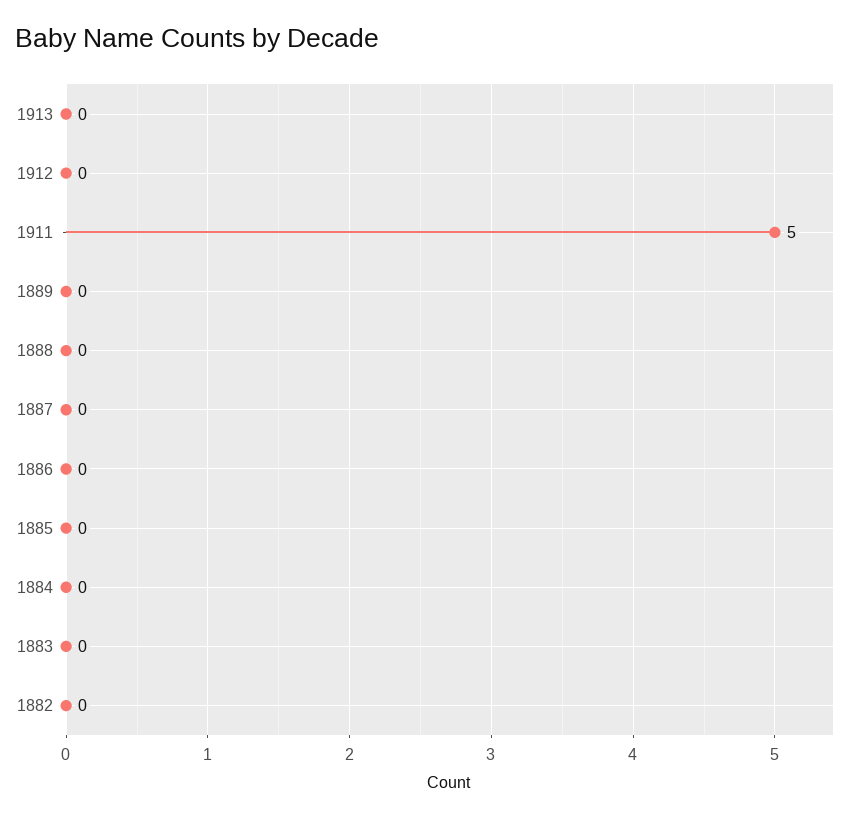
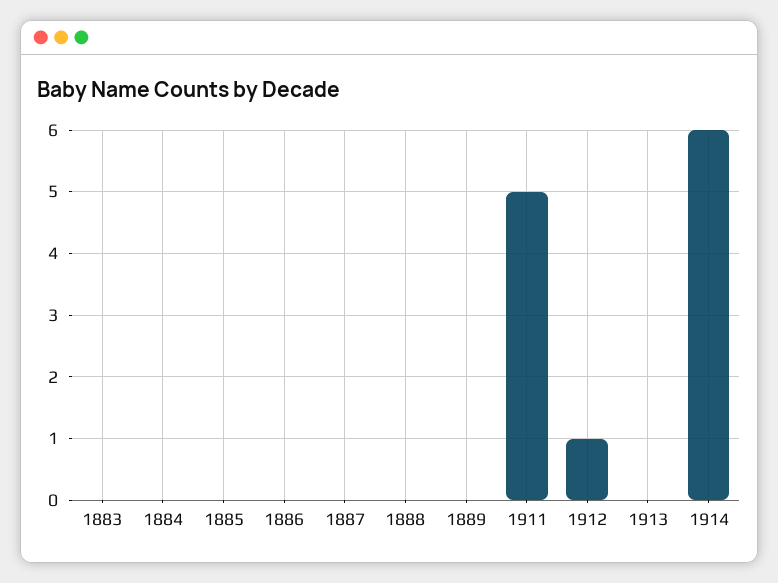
1912: 0 -> 1
1882: 0 -> none
1914: none -> 6

